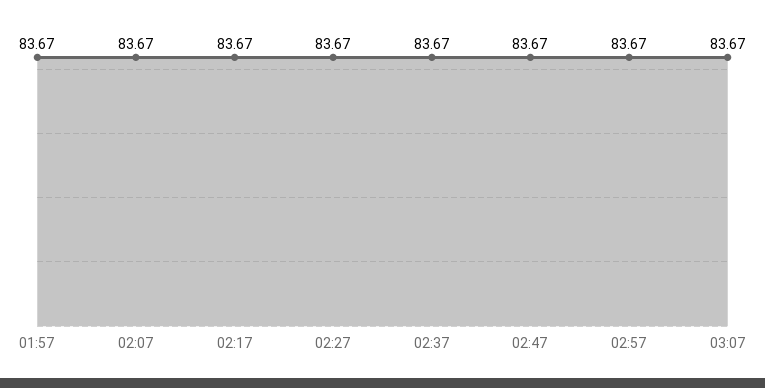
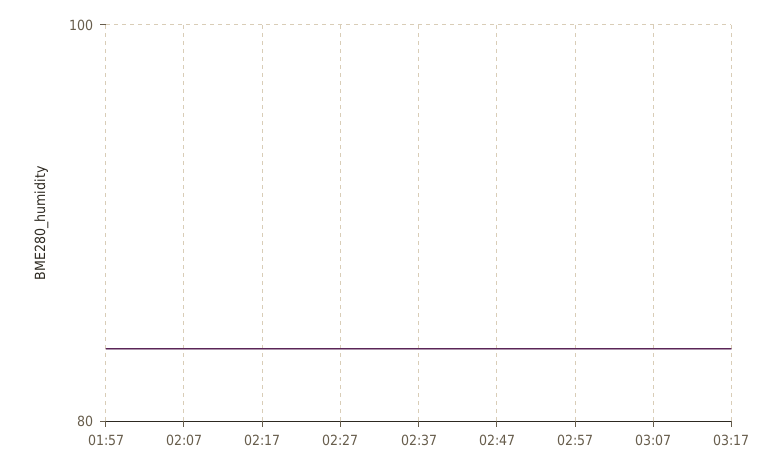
03:17: none -> 84

